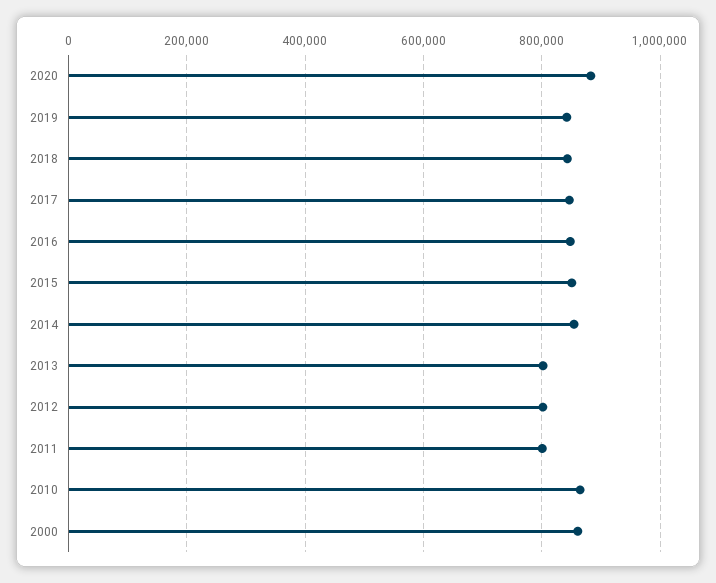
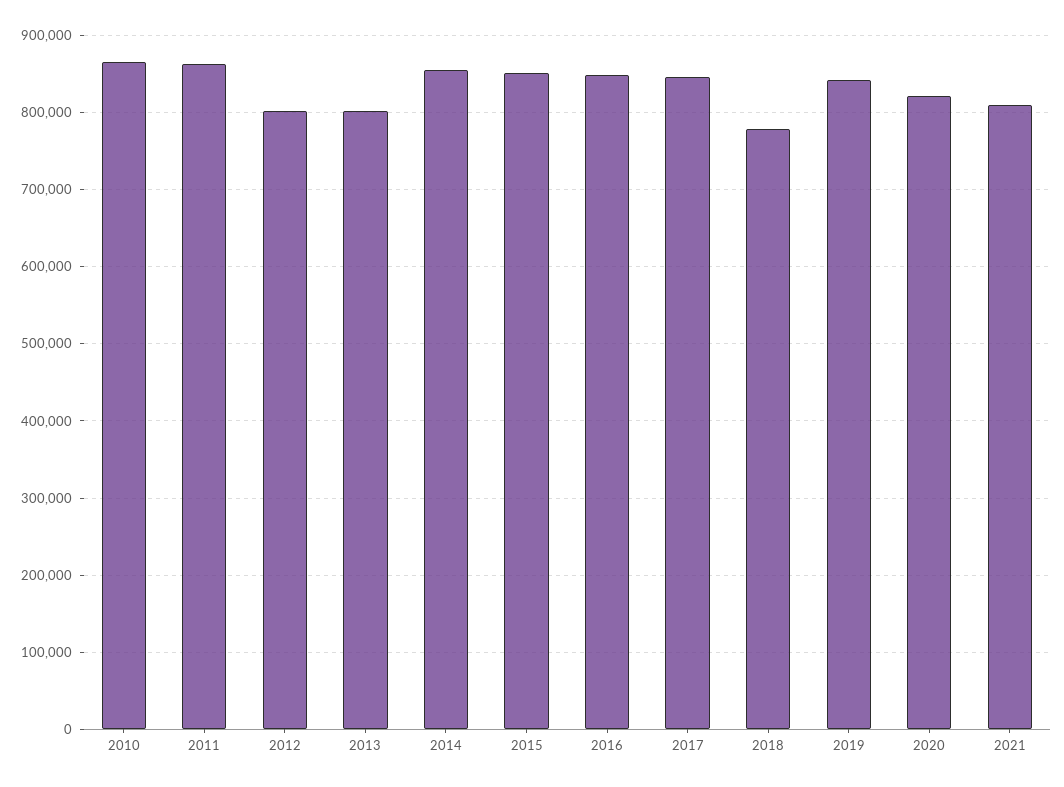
2020: 880000 -> 820000
2018: 840000 -> 780000
2011: 800000 -> 860000
2000: 860000 -> none
2021: none -> 810000

